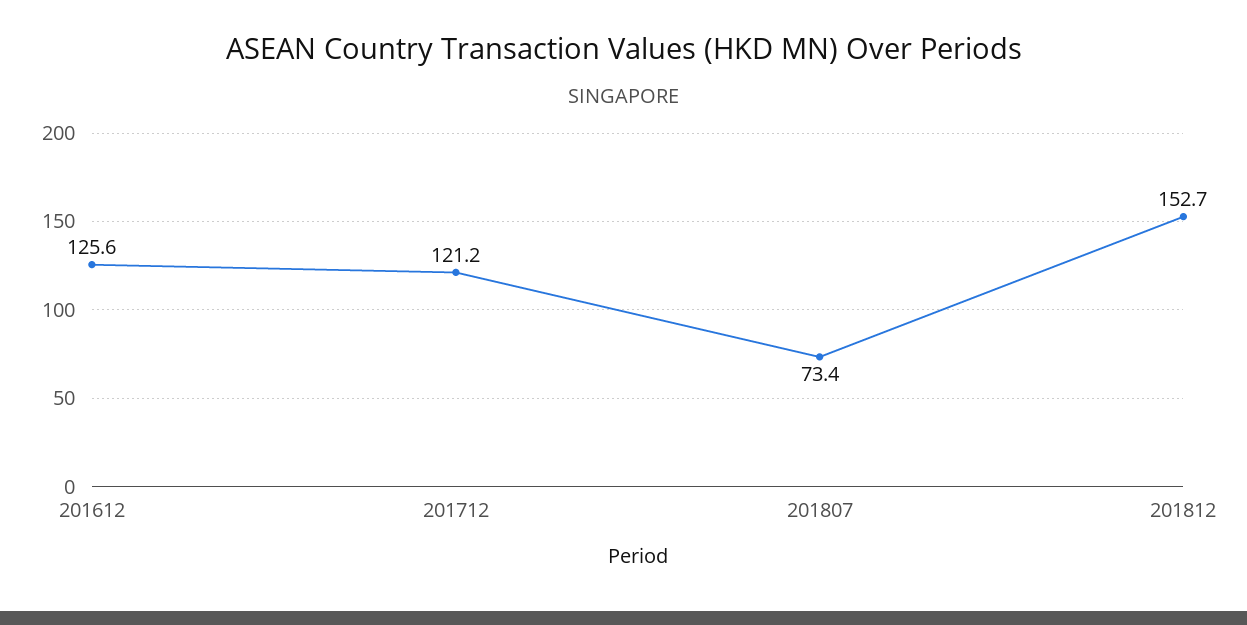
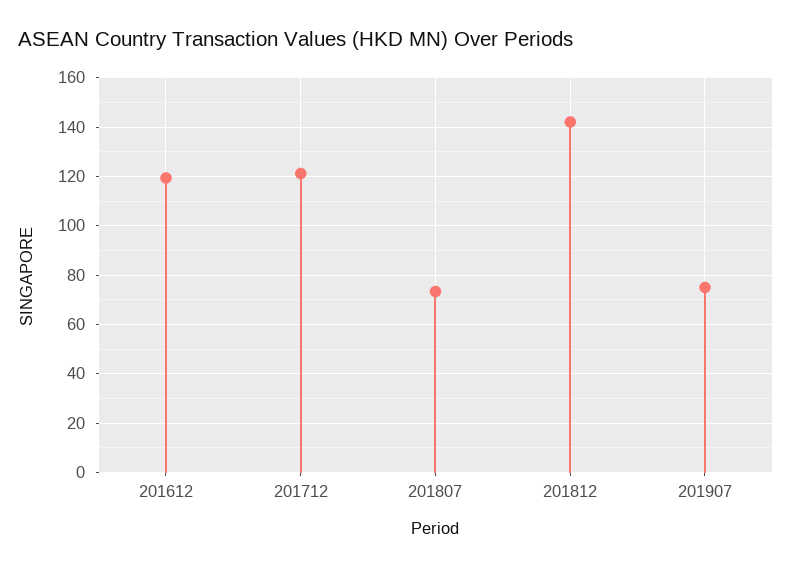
201612: 125.6 -> 120
201812: 152.7 -> 142.5
201907: none -> 75

